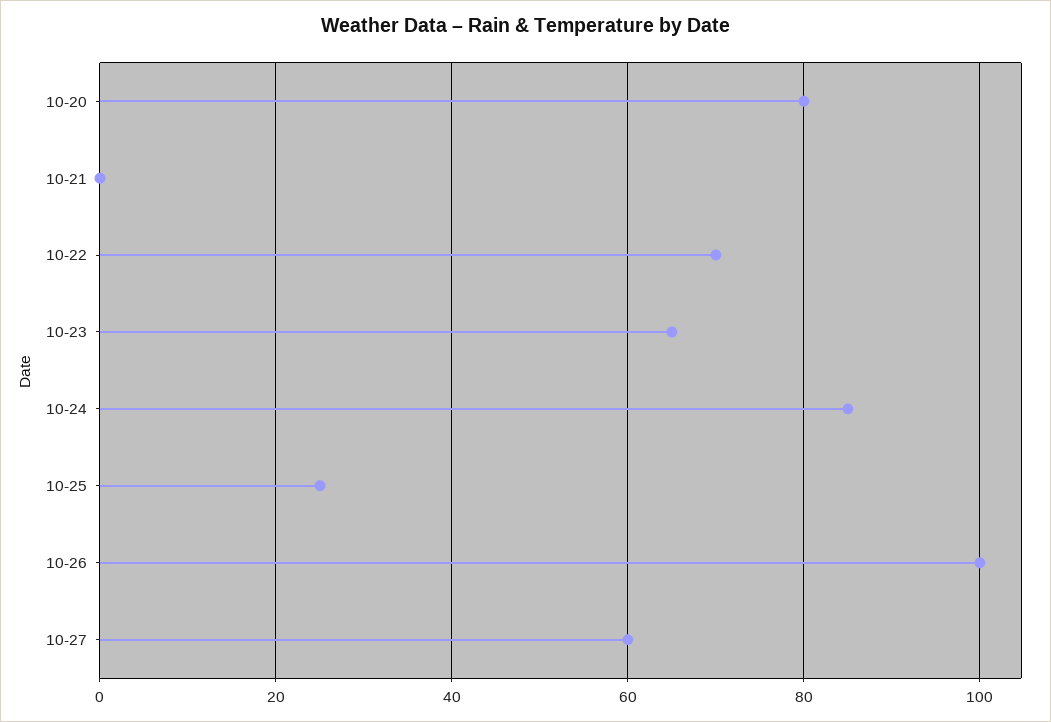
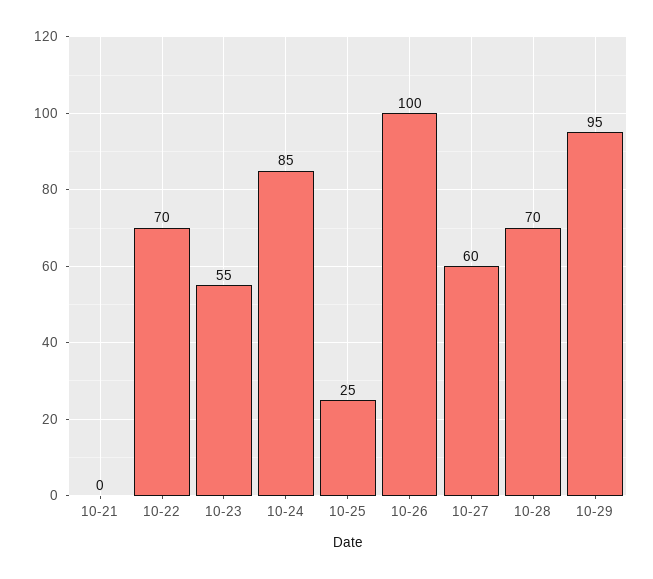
10-20: 80 -> none
10-23: 65 -> 55
10-28: none -> 70
10-29: none -> 95

